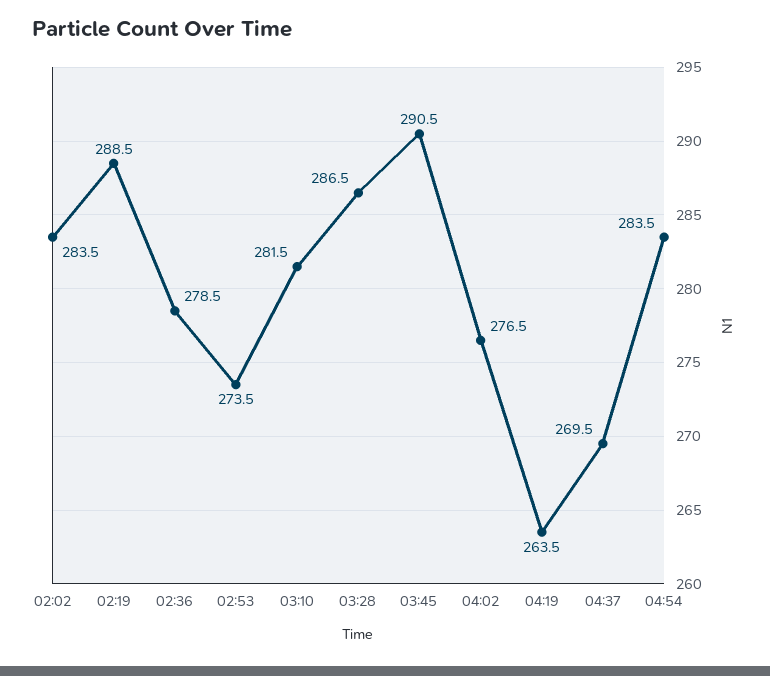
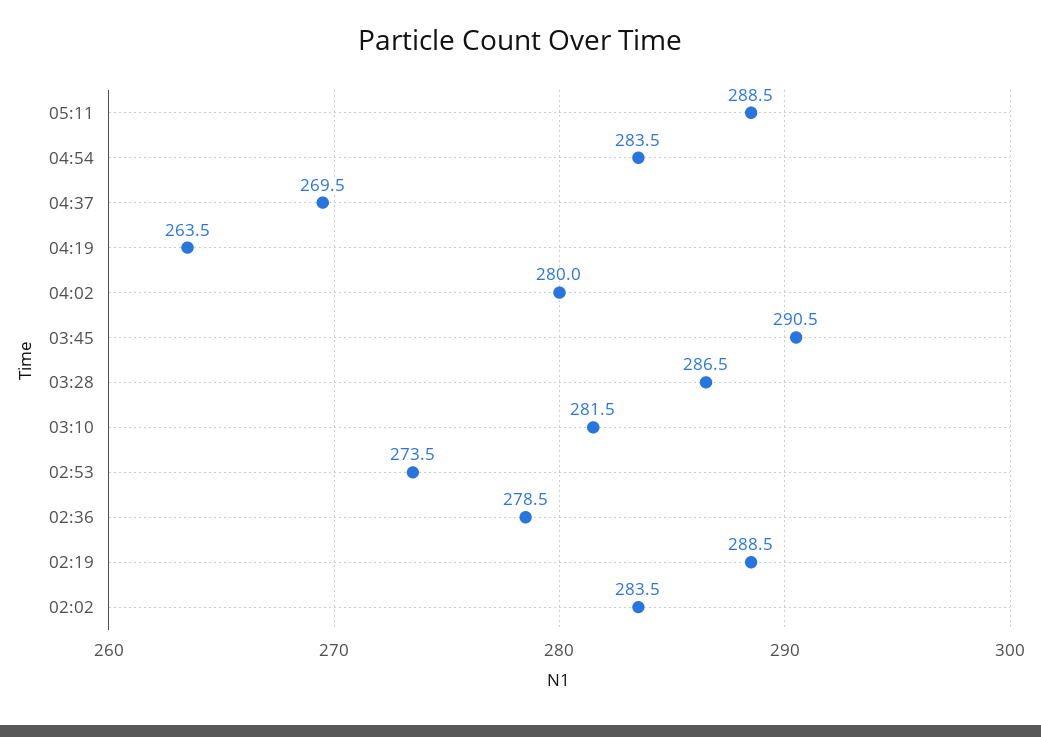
04:02: 276.5 -> 280
05:11: none -> 288.5

